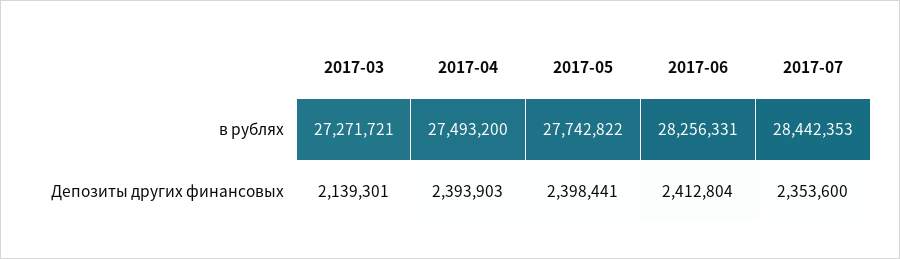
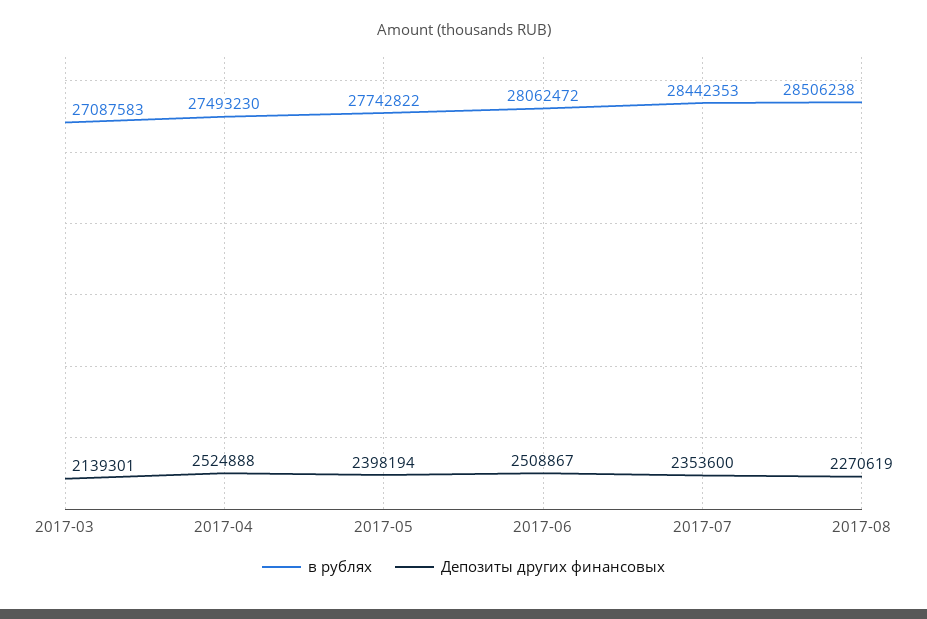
в рублях, 2017-03: 27271721 -> 27087583
в рублях, 2017-04: 27493200 -> 27493230
в рублях, 2017-06: 28256331 -> 28062472
Депозиты других финансовых, 2017-04: 2393903 -> 2524888
Депозиты других финансовых, 2017-05: 2398441 -> 2398194
Депозиты других финансовых, 2017-06: 2412804 -> 2508867
в рублях, 2017-08: none -> 28506238
Депозиты других финансовых, 2017-08: none -> 2270619

